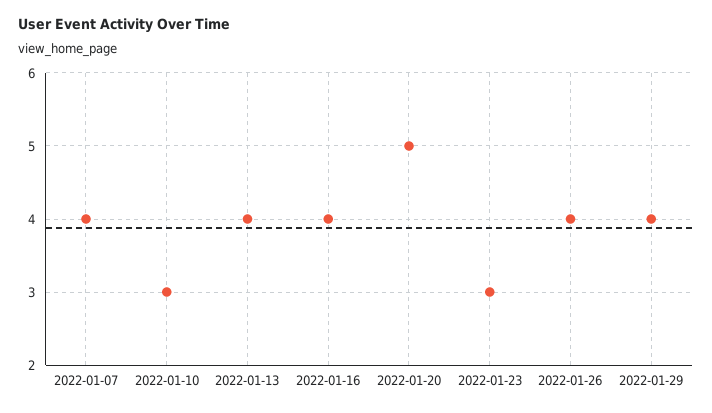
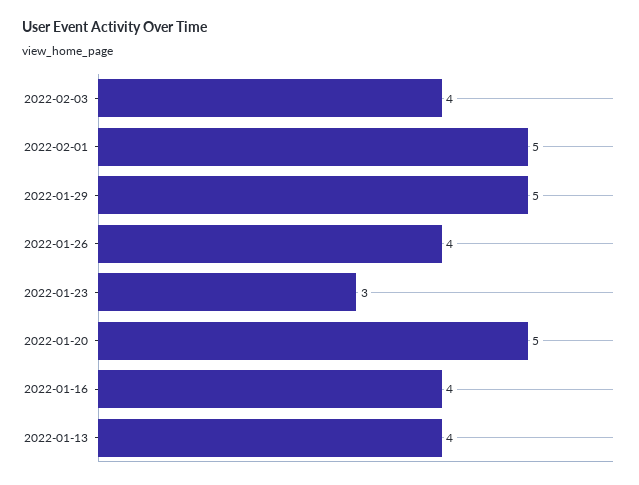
2022-01-07: 4 -> none
2022-01-10: 3 -> none
2022-01-29: 4 -> 5
2022-02-03: none -> 4
2022-02-01: none -> 5

